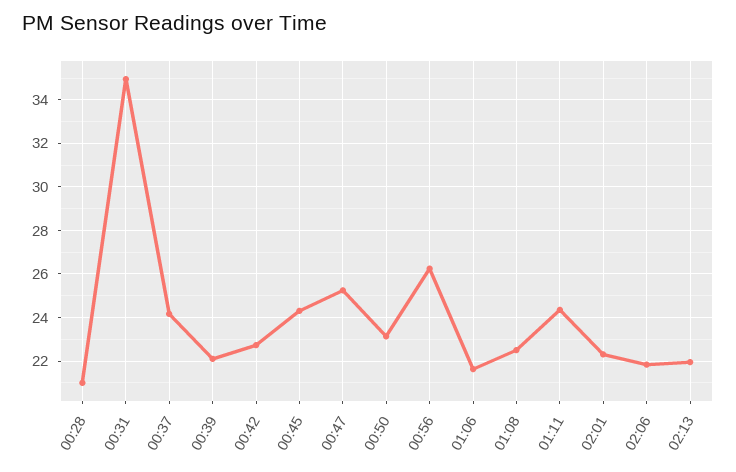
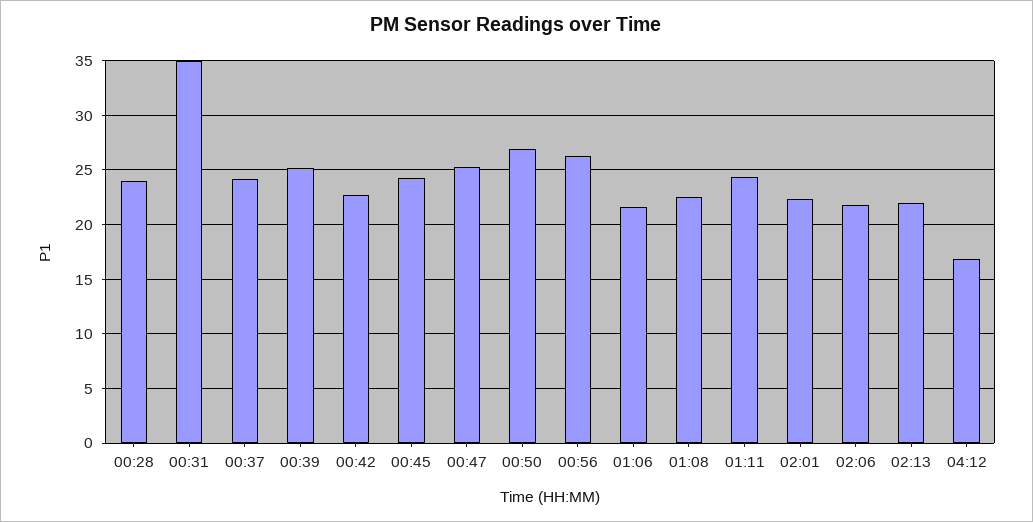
00:28: 21 -> 24
00:39: 22 -> 25
00:50: 23 -> 27
04:12: none -> 17

